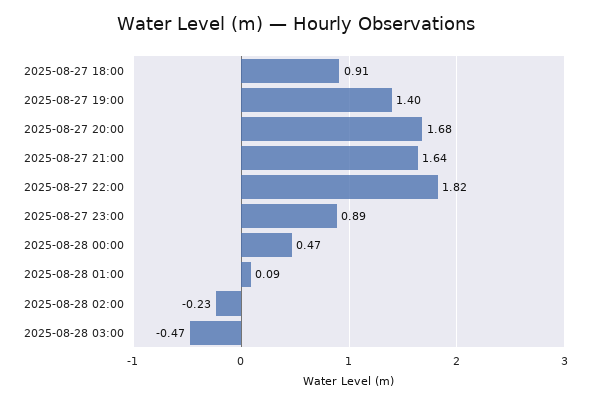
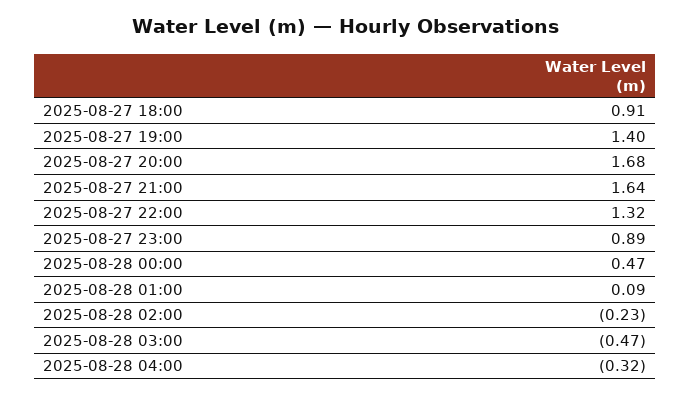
2025-08-27 22:00: 1.82 -> 1.32
2025-08-28 04:00: none -> -0.32

